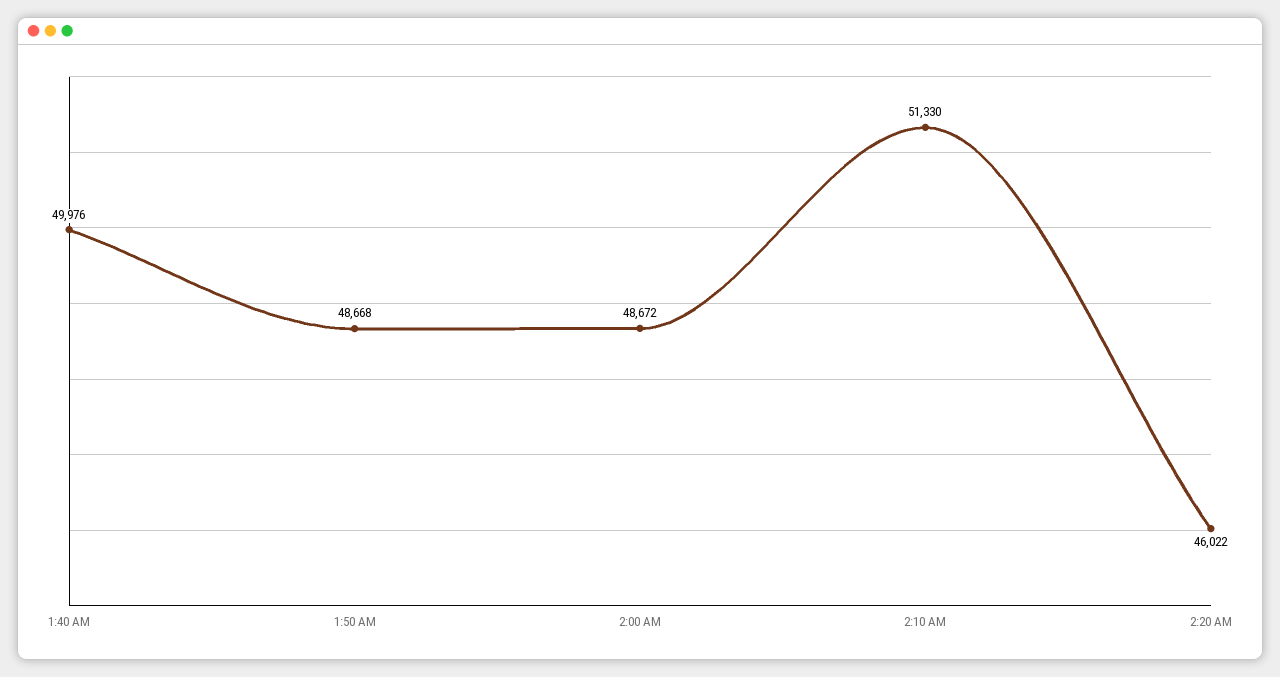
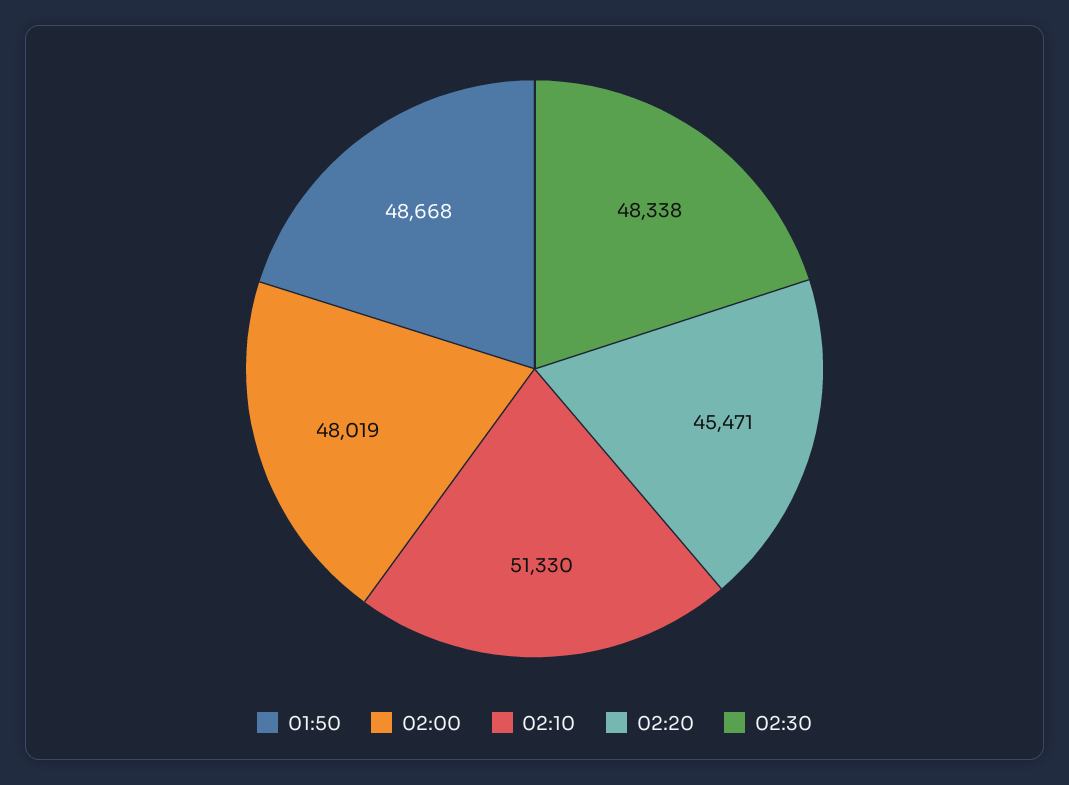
1:40 AM: 49976 -> none
2:00 AM: 48672 -> 48019
2:20 AM: 46022 -> 45471
02:30: none -> 48338

